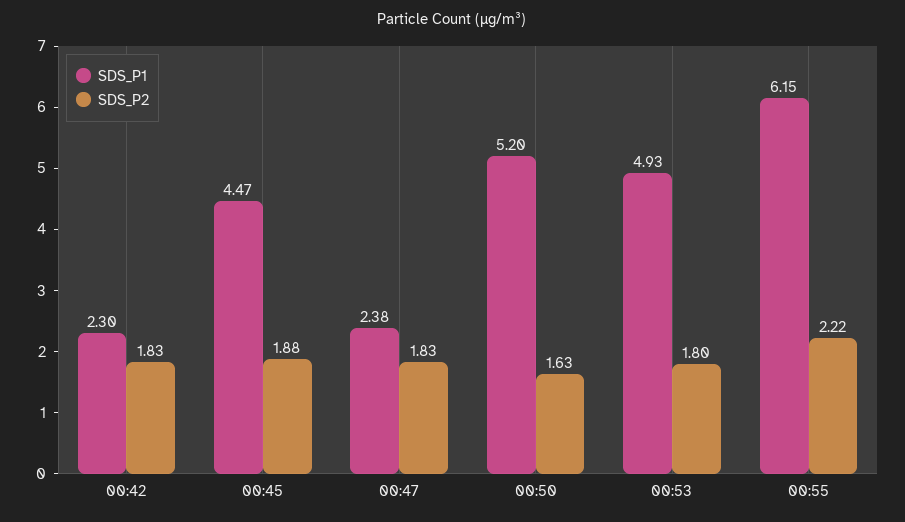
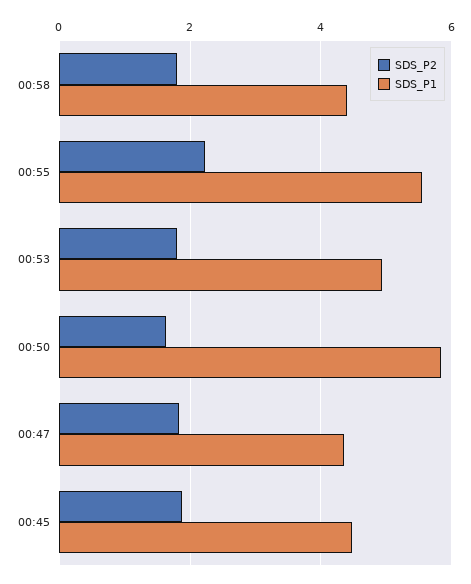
SDS_P1, 00:42: 2.3 -> none
SDS_P2, 00:42: 1.83 -> none
SDS_P1, 00:47: 2.38 -> 4.4
SDS_P1, 00:50: 5.2 -> 5.8
SDS_P1, 00:55: 6.15 -> 5.6
SDS_P2, 00:58: none -> 1.8
SDS_P1, 00:58: none -> 4.4

